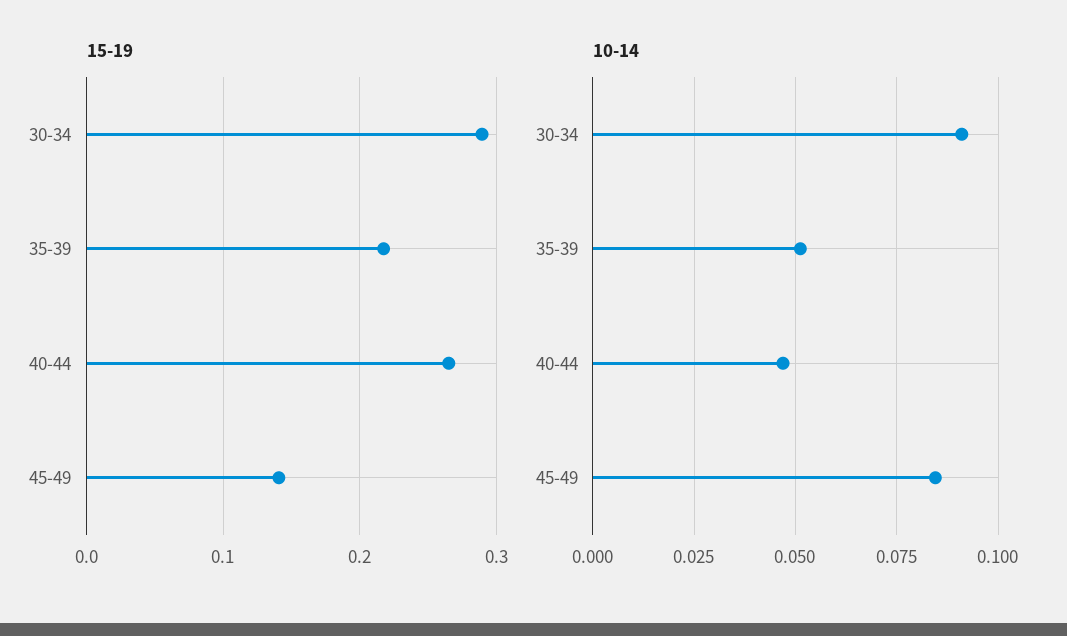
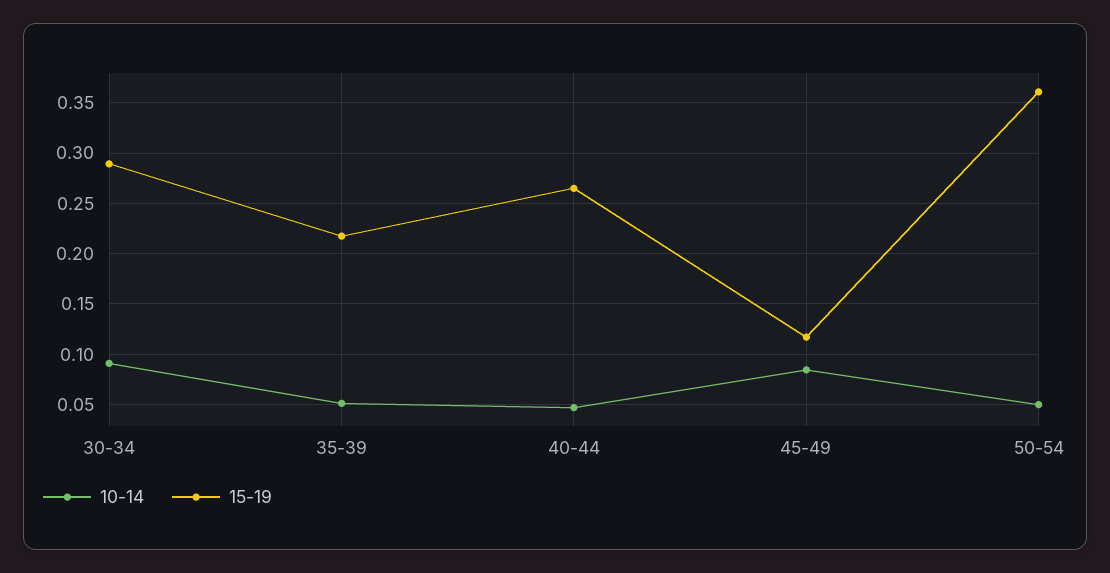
15-19, 45-49: 0.14 -> 0.12
10-14, 50-54: none -> 0.05
15-19, 50-54: none -> 0.36

